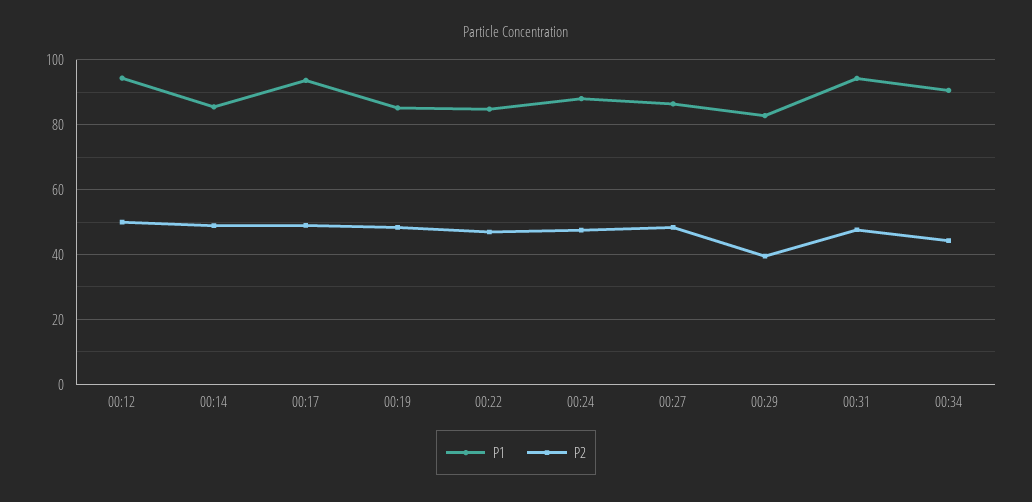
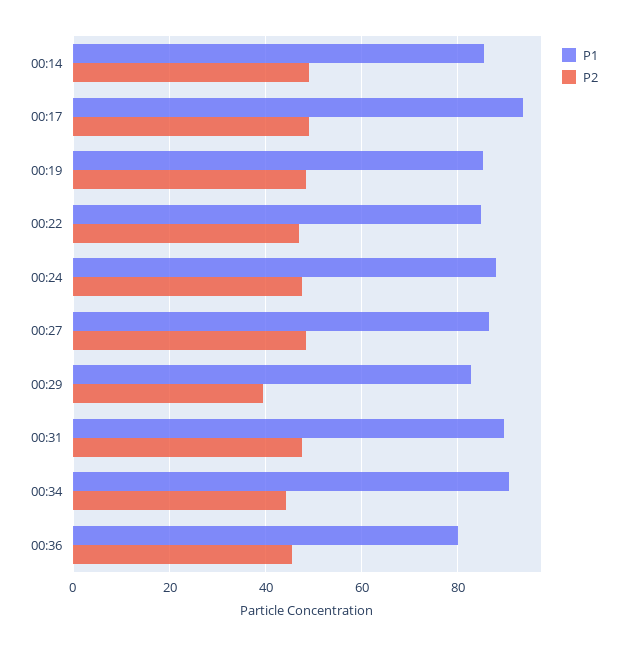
P1, 00:12: 94 -> none
P2, 00:12: 50 -> none
P1, 00:31: 94 -> 90
P1, 00:36: none -> 80
P2, 00:36: none -> 46

